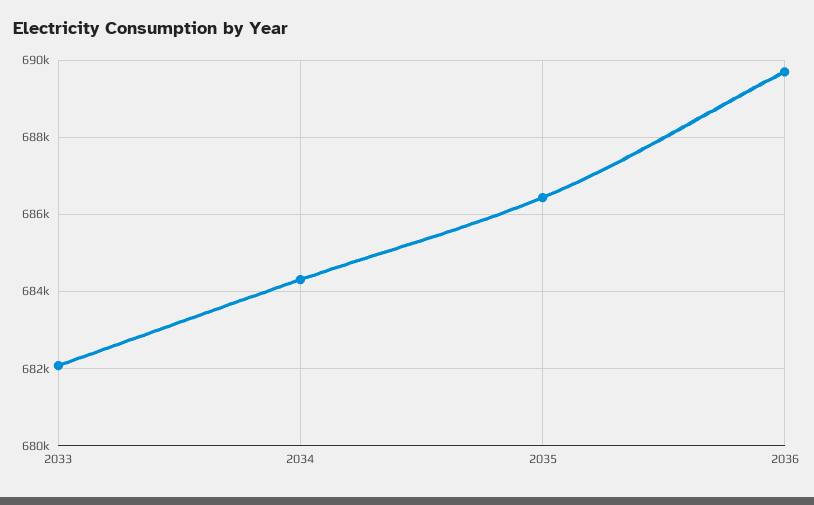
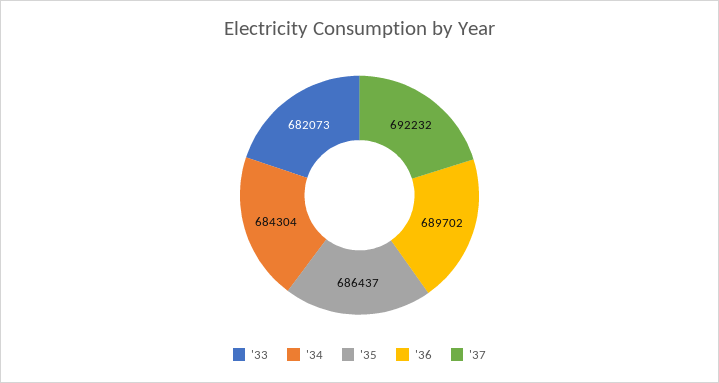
'37: none -> 692232

